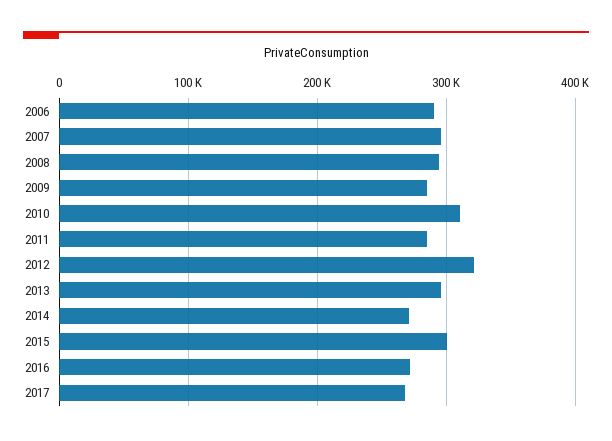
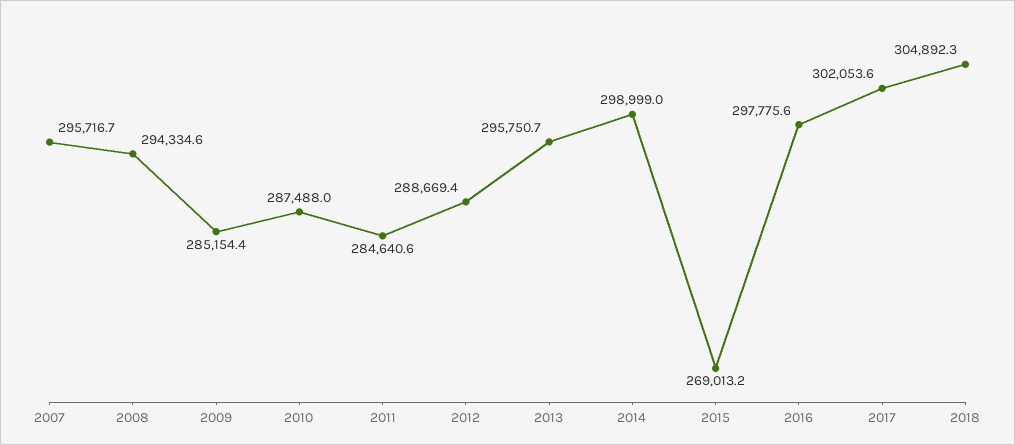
2006: 290000 -> none
2010: 310000 -> 287488
2012: 320000 -> 288669.4
2014: 270000 -> 298999
2015: 300000 -> 269013.2
2016: 270000 -> 297775.6
2017: 270000 -> 302053.6
2018: none -> 304892.3

